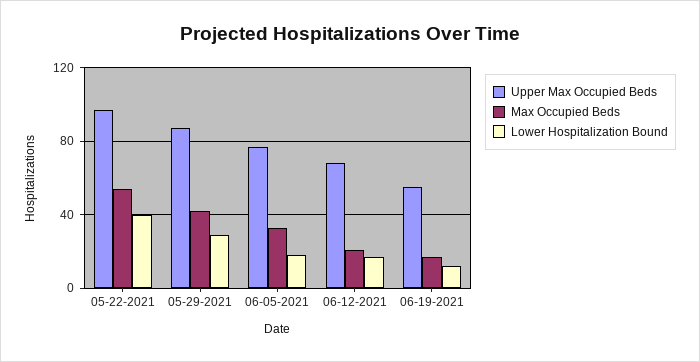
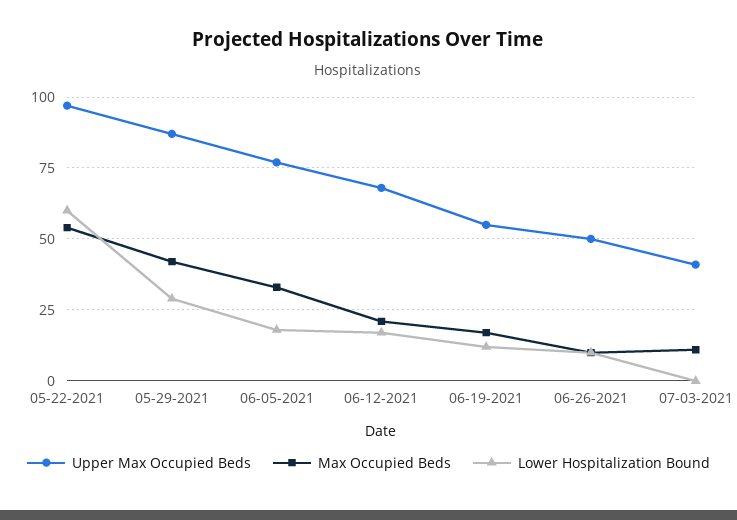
Lower Hospitalization Bound, 05-22-2021: 40 -> 60
Upper Max Occupied Beds, 06-26-2021: none -> 50
Max Occupied Beds, 06-26-2021: none -> 10
Lower Hospitalization Bound, 06-26-2021: none -> 10
Upper Max Occupied Beds, 07-03-2021: none -> 40
Max Occupied Beds, 07-03-2021: none -> 10
Lower Hospitalization Bound, 07-03-2021: none -> 0

